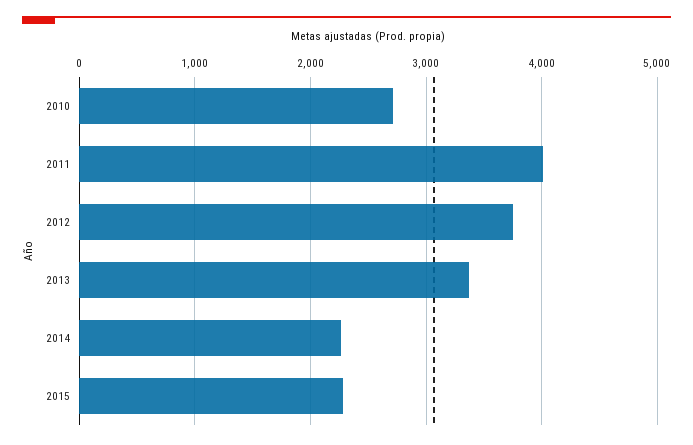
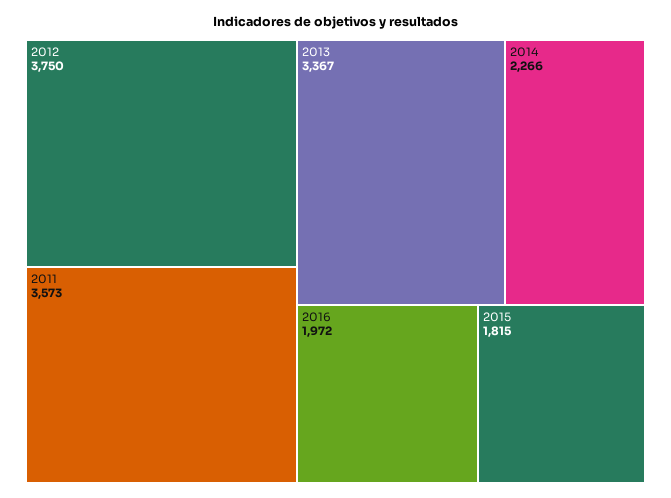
2010: 2700 -> none
2011: 4000 -> 3573
2015: 2300 -> 1815
2016: none -> 1972

